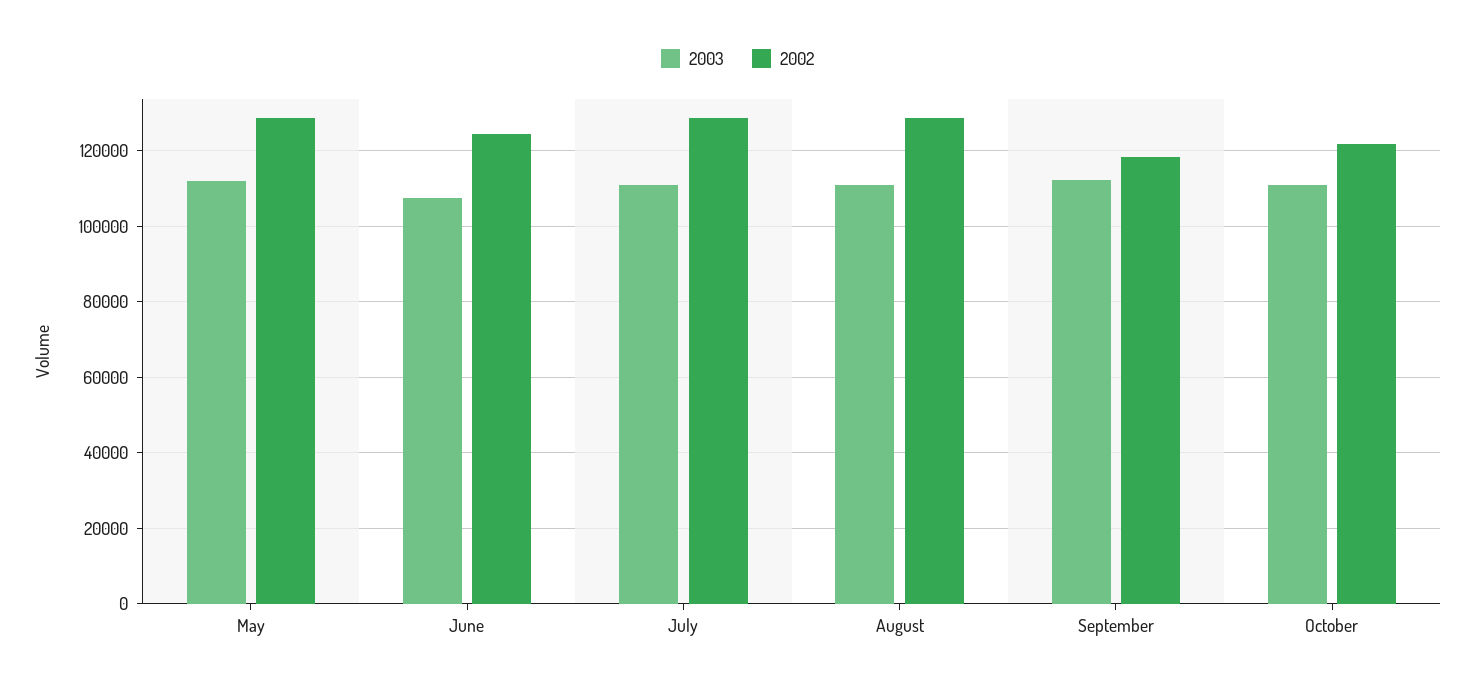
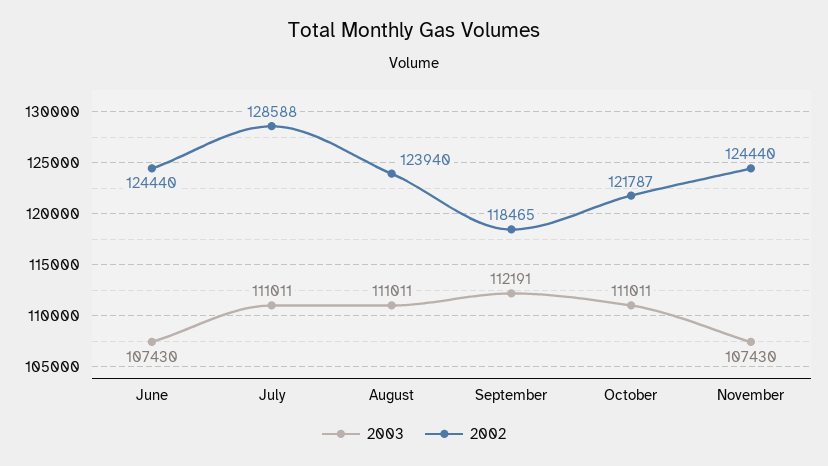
2003, May: 112000 -> none
2002, May: 128000 -> none
2002, August: 128000 -> 123940
2003, November: none -> 107430
2002, November: none -> 124440

